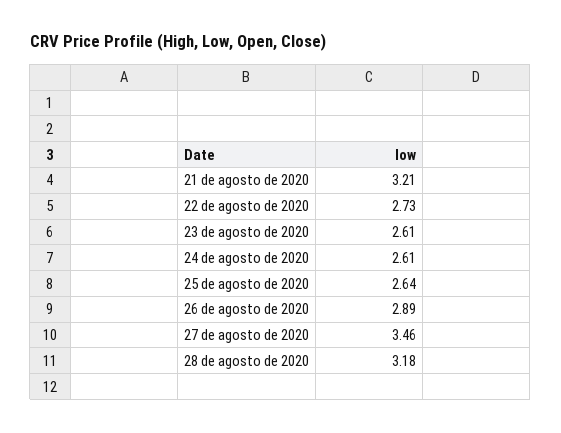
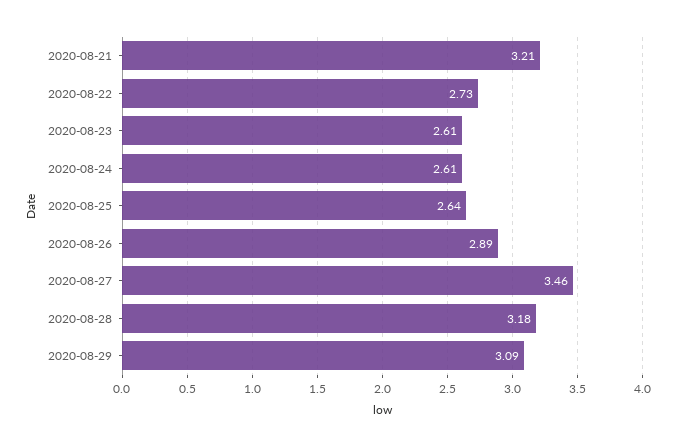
2020-08-29: none -> 3.09

